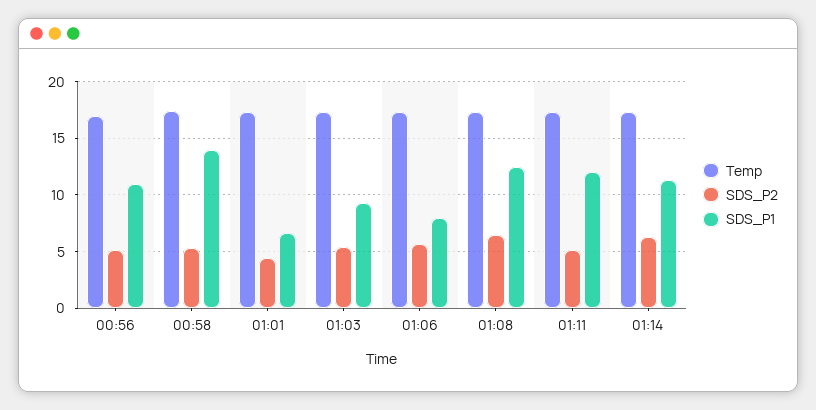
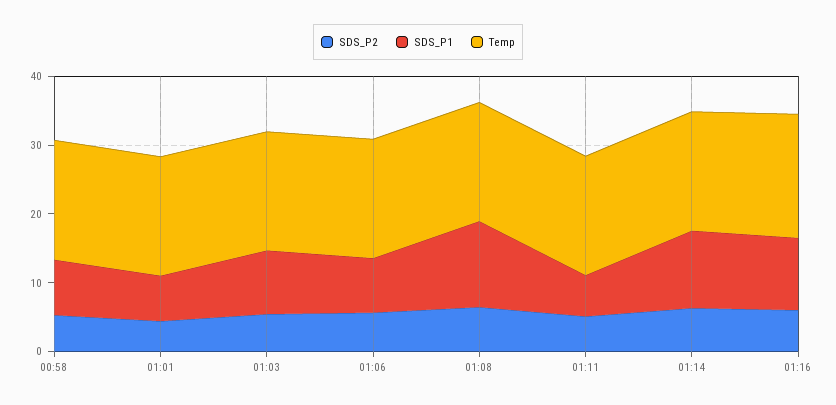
Temp, 00:56: 17 -> none
SDS_P2, 00:56: 5 -> none
SDS_P1, 00:56: 11 -> none
SDS_P1, 00:58: 14 -> 8
SDS_P1, 01:11: 12 -> 6
SDS_P2, 01:16: none -> 6
SDS_P1, 01:16: none -> 10
Temp, 01:16: none -> 18

